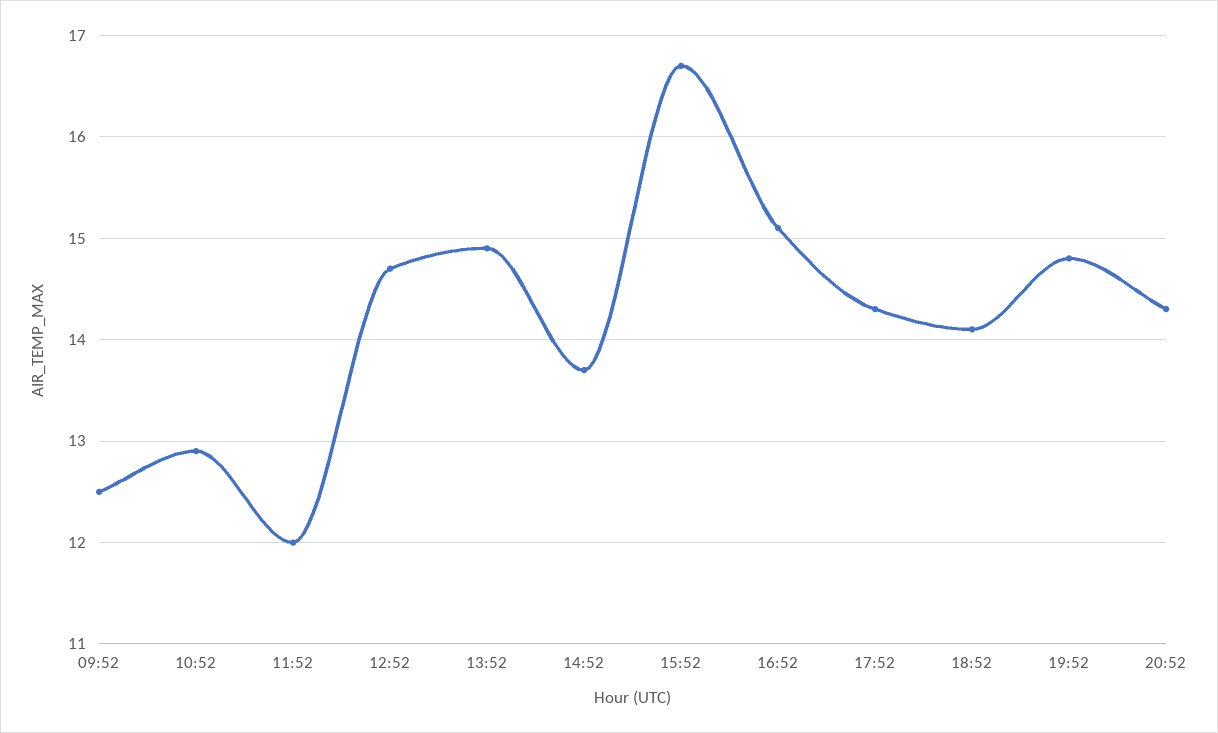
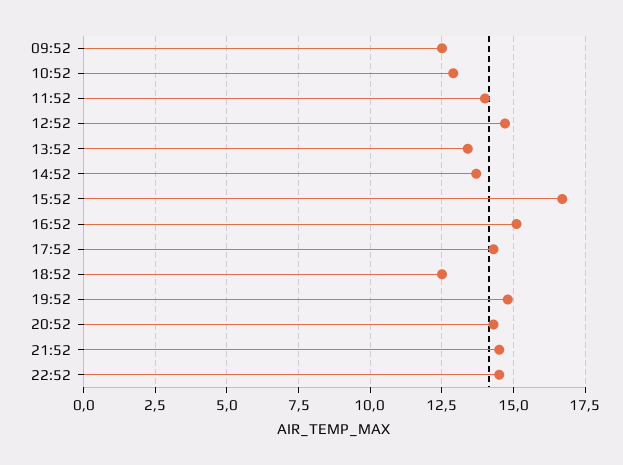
11:52: 12 -> 14
13:52: 14.9 -> 13.5
18:52: 14.1 -> 12.5
21:52: none -> 14.5
22:52: none -> 14.5

